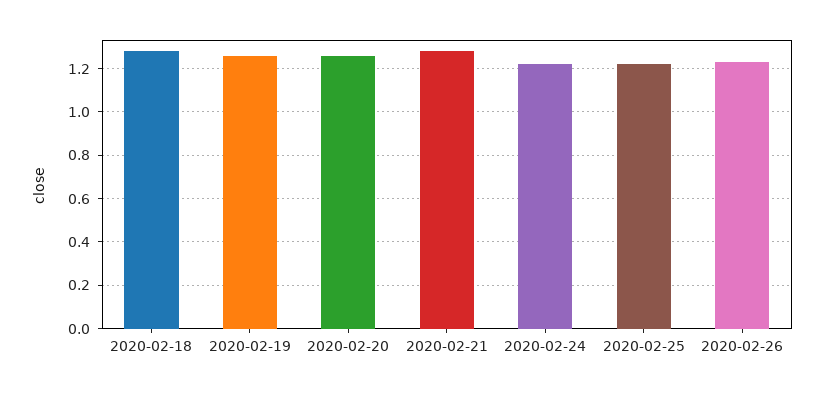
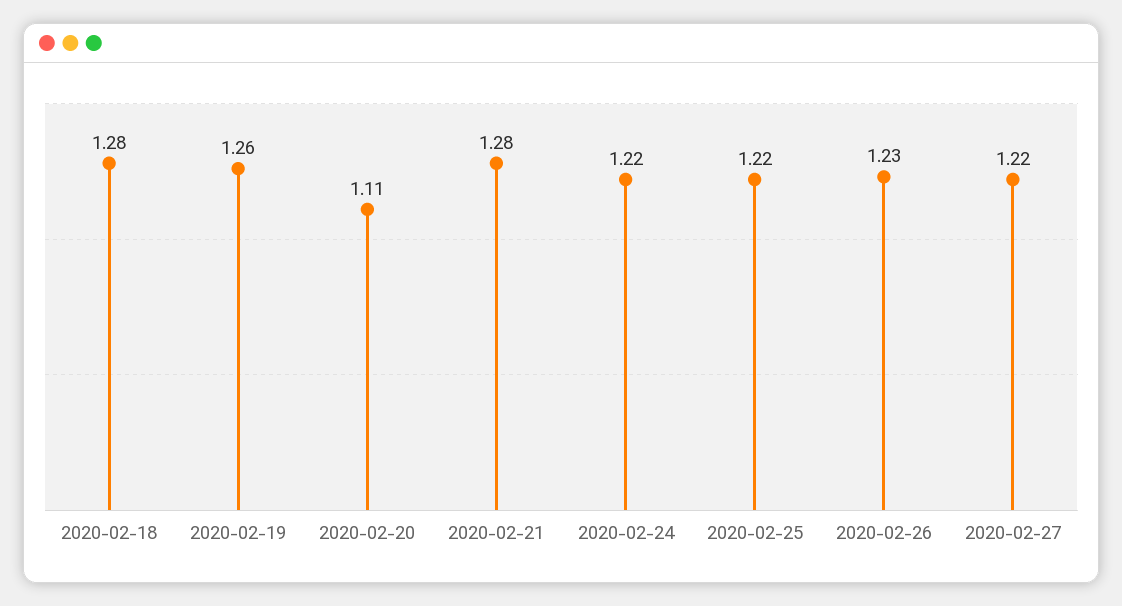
2020-02-20: 1.25 -> 1.11
2020-02-27: none -> 1.22

